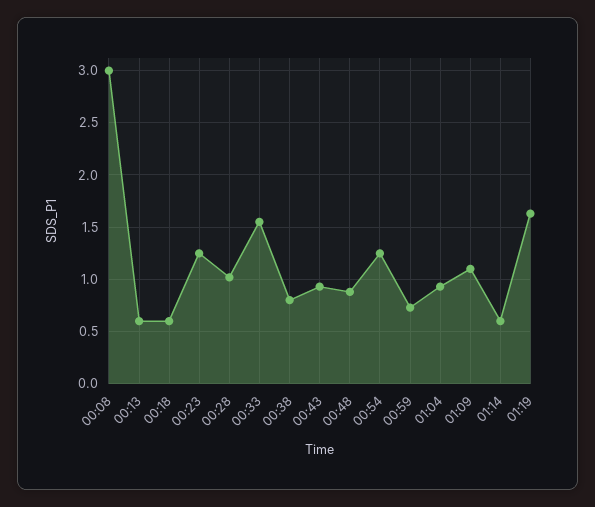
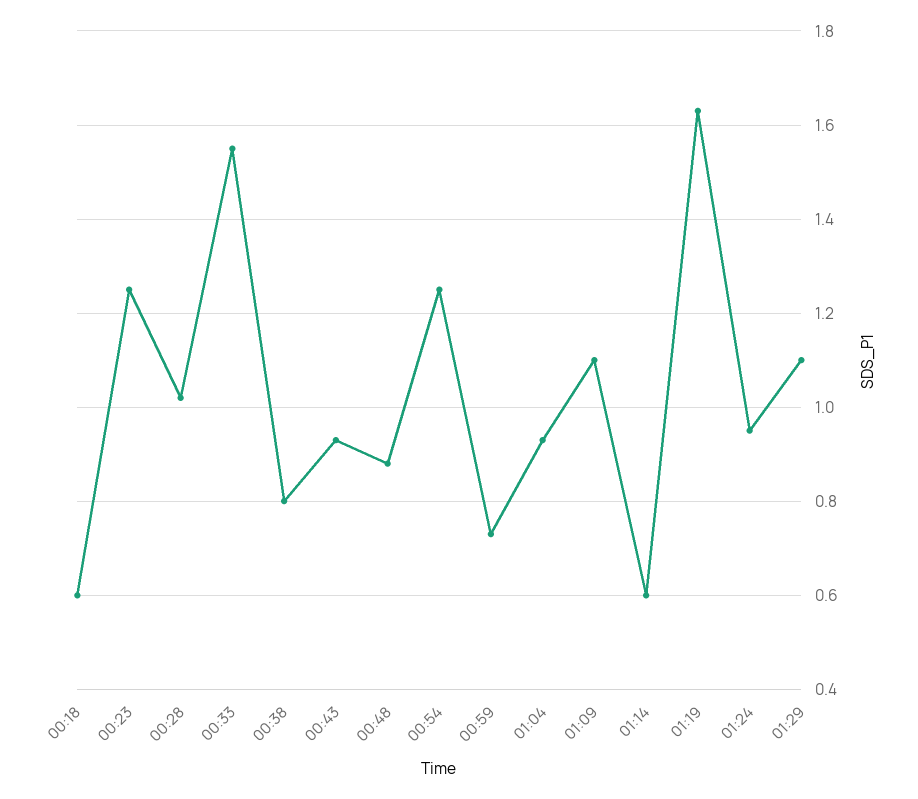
00:08: 3 -> none
00:13: 0.6 -> none
01:24: none -> 0.95
01:29: none -> 1.1

